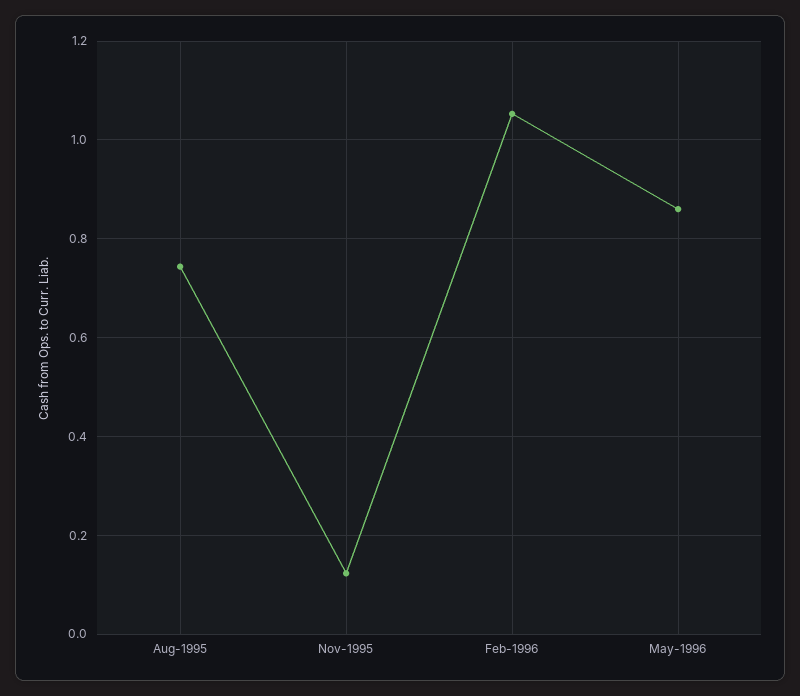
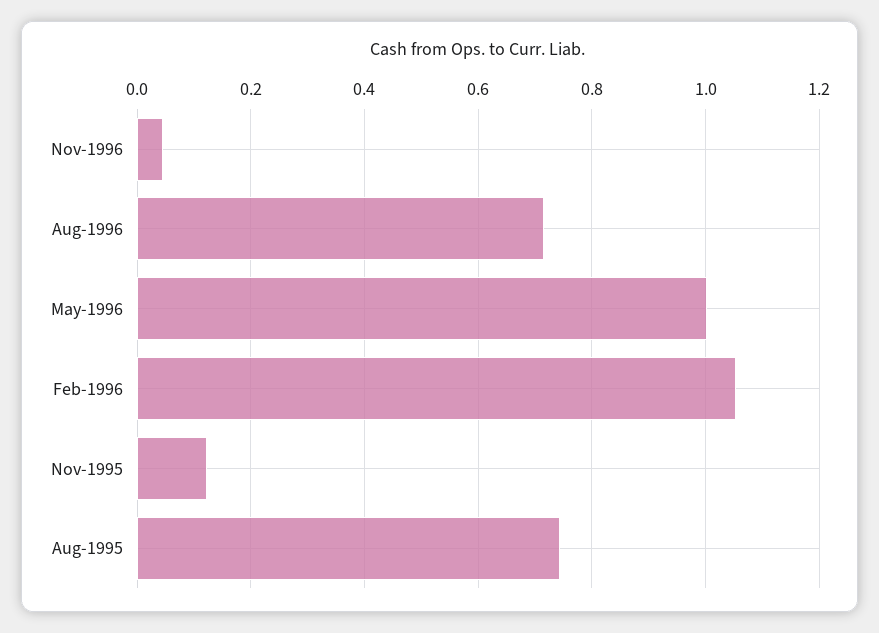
May-1996: 0.86 -> 1
Nov-1996: none -> 0.04
Aug-1996: none -> 0.72

